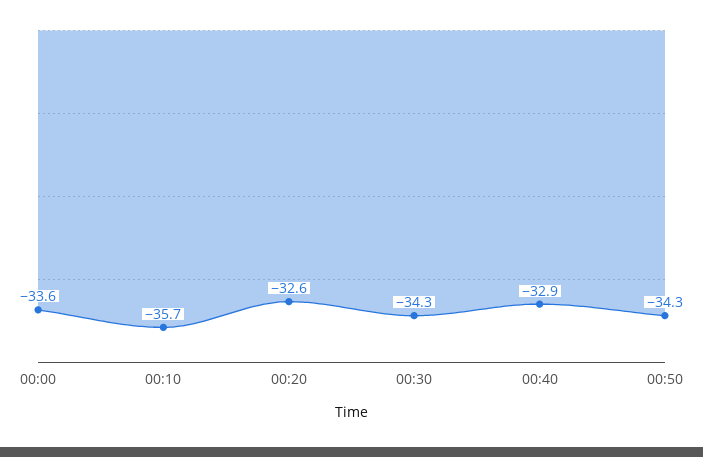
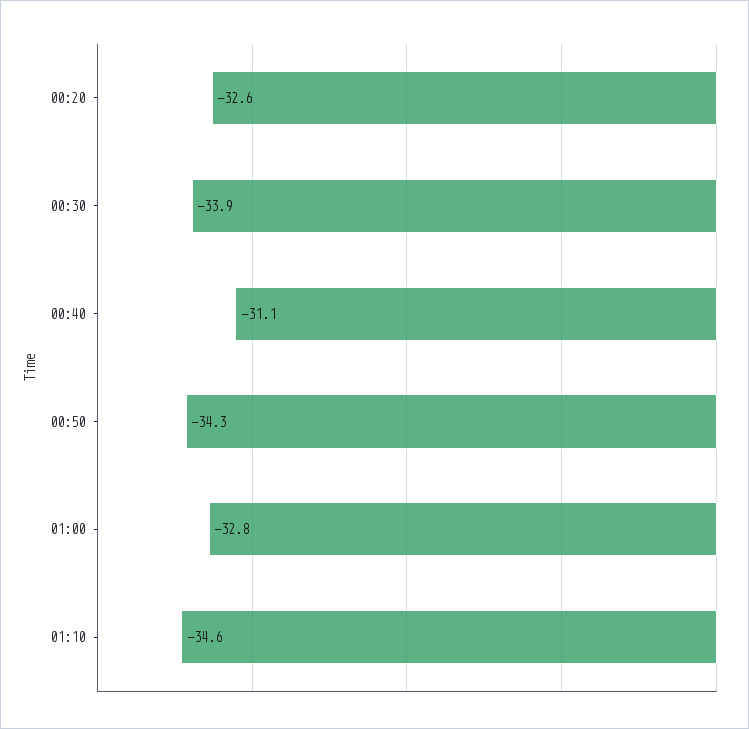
00:00: -33.6 -> none
00:10: -35.7 -> none
00:30: -34.3 -> -33.9
00:40: -32.9 -> -31.1
01:00: none -> -32.8
01:10: none -> -34.6

